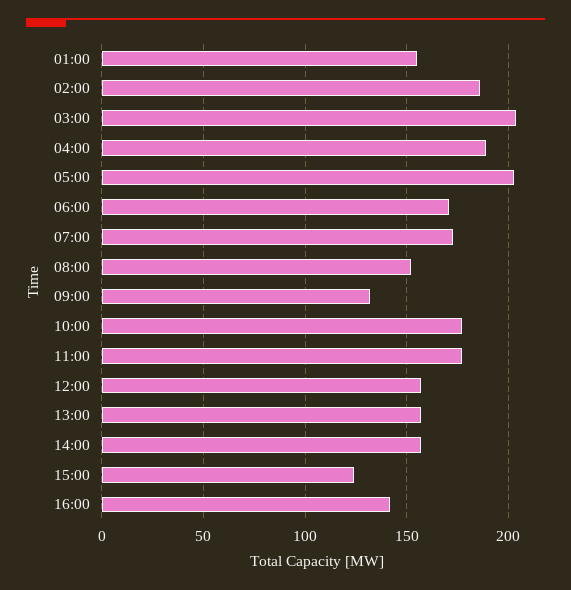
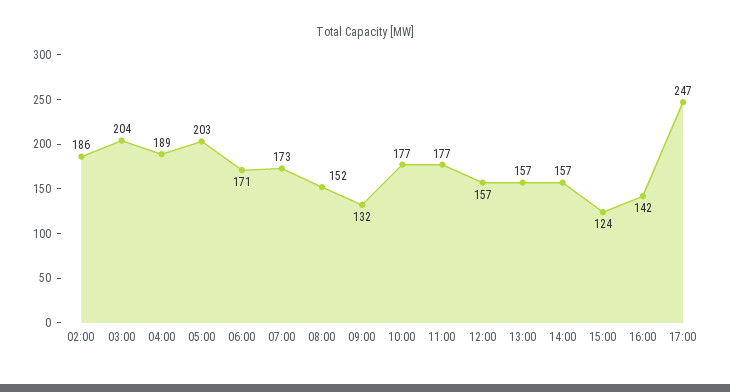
01:00: 155 -> none
17:00: none -> 247

